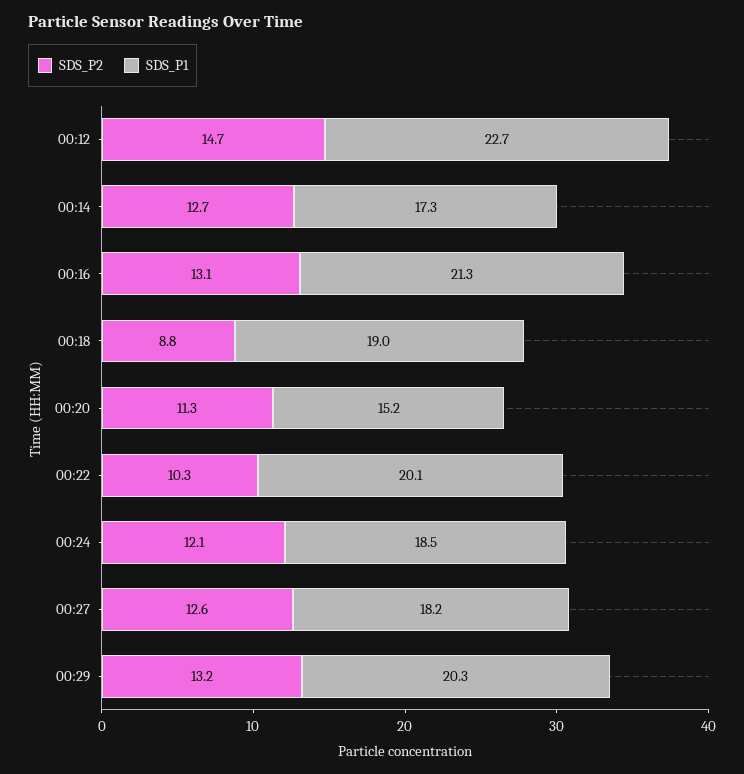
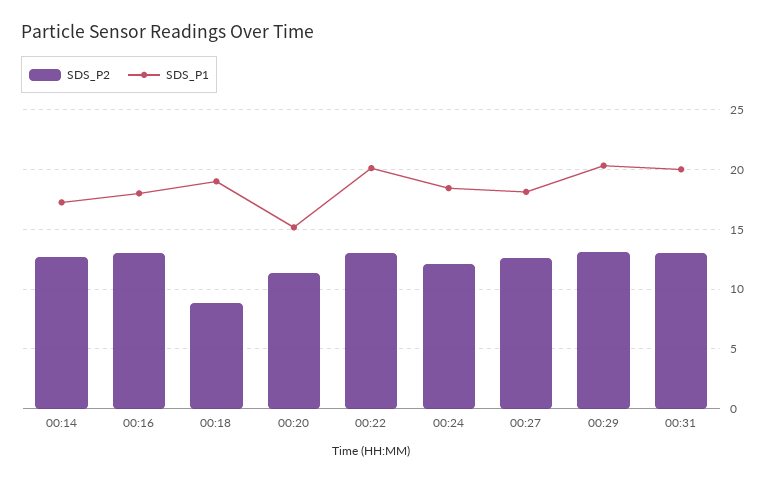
SDS_P2, 00:12: 14.7 -> none
SDS_P1, 00:12: 22.7 -> none
SDS_P1, 00:16: 21.3 -> 18
SDS_P2, 00:22: 10.3 -> 13
SDS_P2, 00:31: none -> 13
SDS_P1, 00:31: none -> 20

